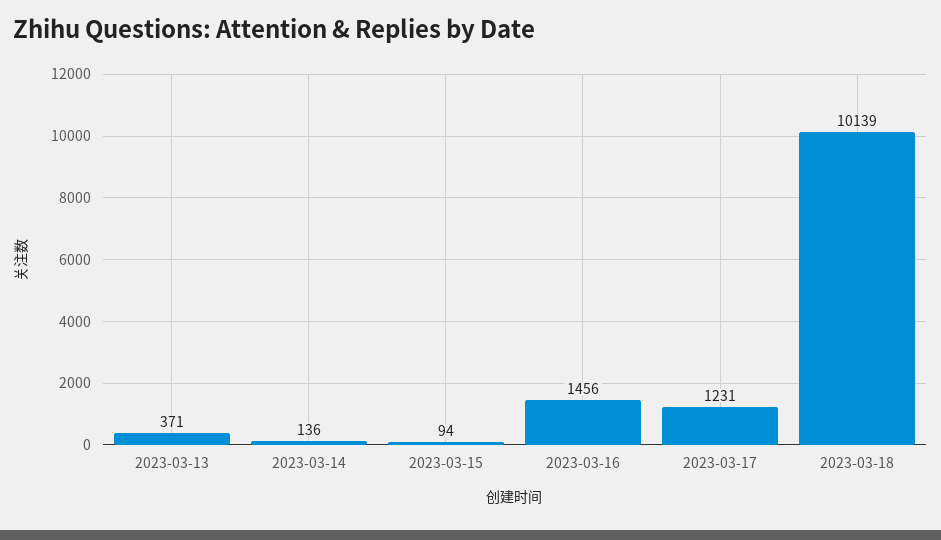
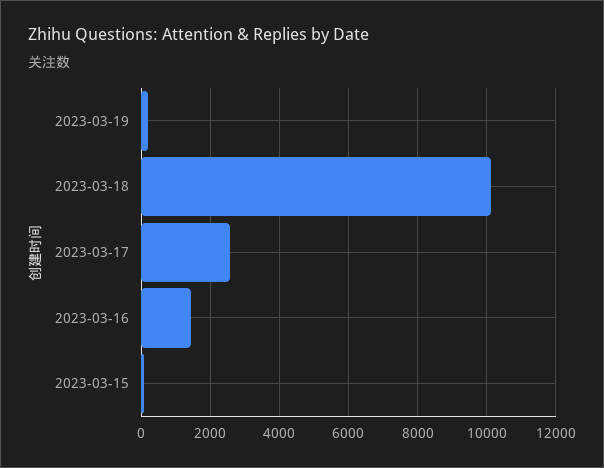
2023-03-13: 371 -> none
2023-03-14: 136 -> none
2023-03-17: 1231 -> 2600
2023-03-19: none -> 200

